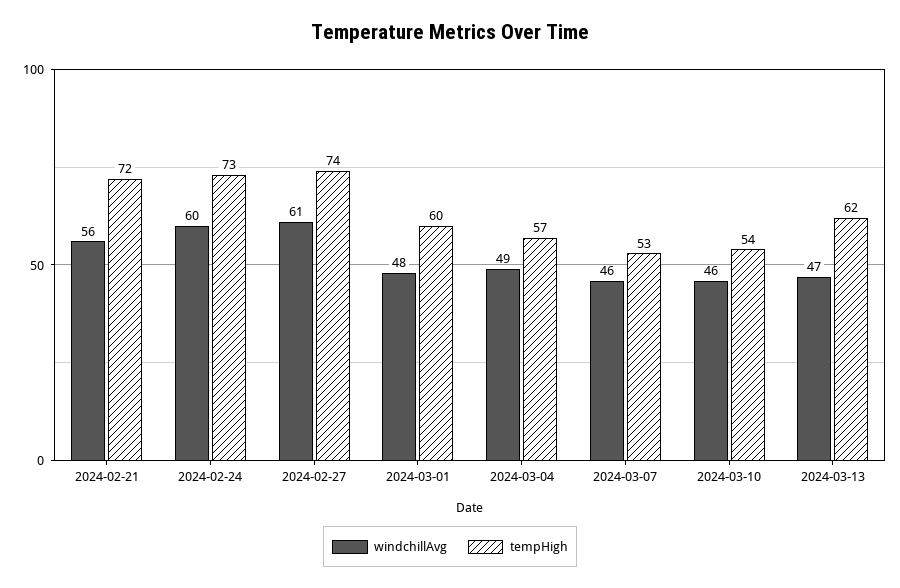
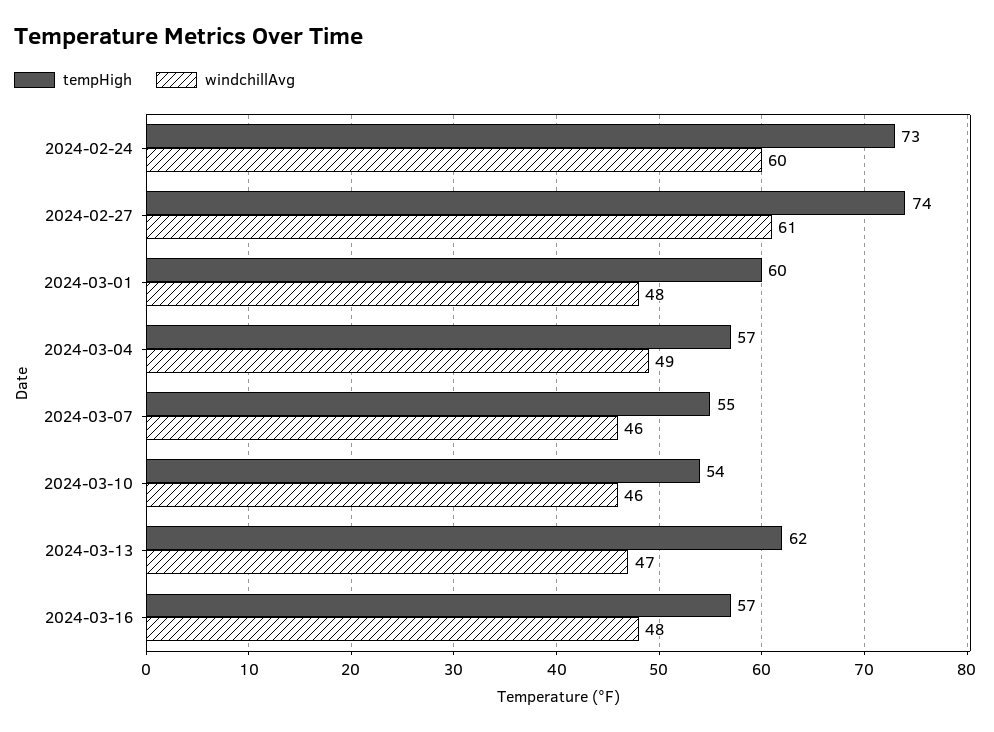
windchillAvg, 2024-02-21: 56 -> none
tempHigh, 2024-02-21: 72 -> none
tempHigh, 2024-03-07: 53 -> 55
tempHigh, 2024-03-16: none -> 57
windchillAvg, 2024-03-16: none -> 48

